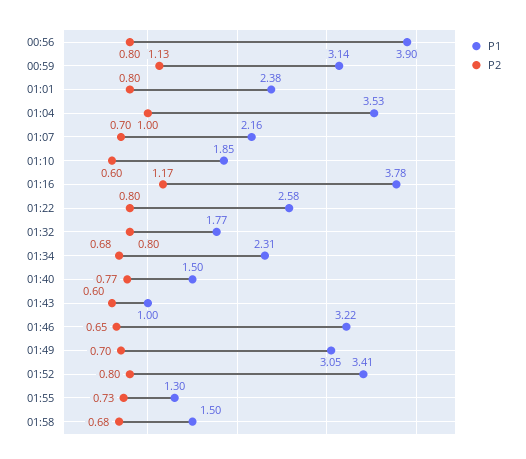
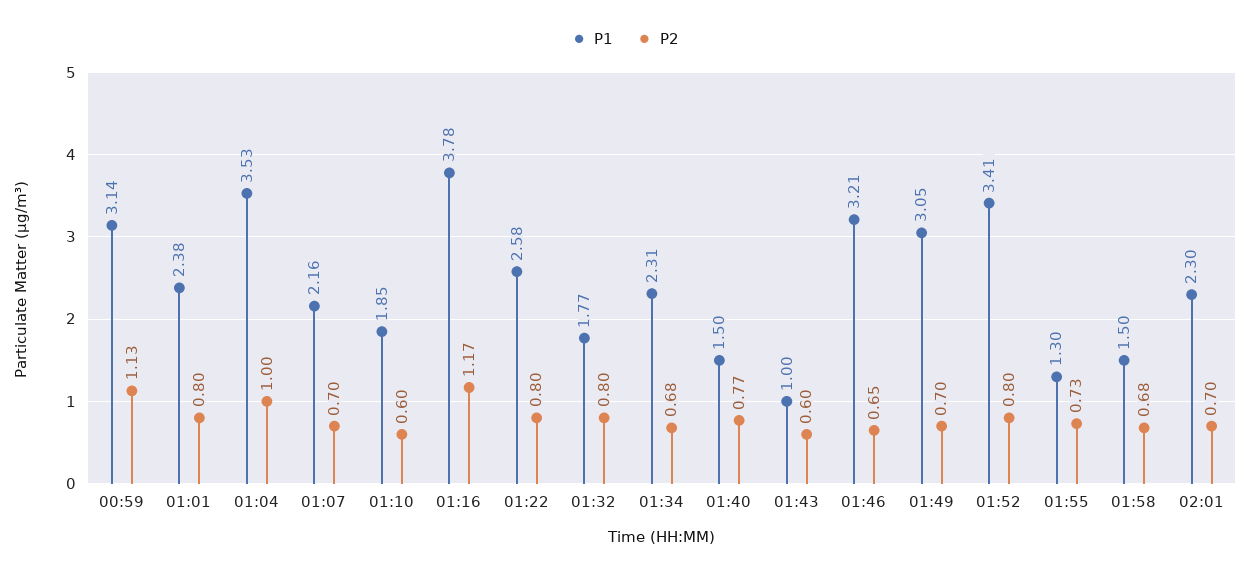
P1, 00:56: 3.9 -> none
P2, 00:56: 0.8 -> none
P1, 01:46: 3.22 -> 3.21
P1, 02:01: none -> 2.3
P2, 02:01: none -> 0.7

